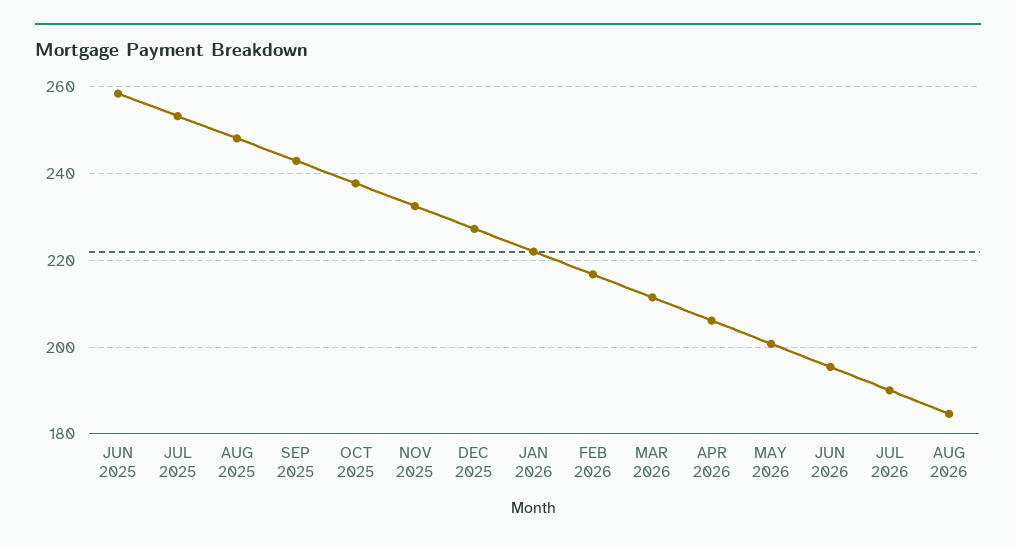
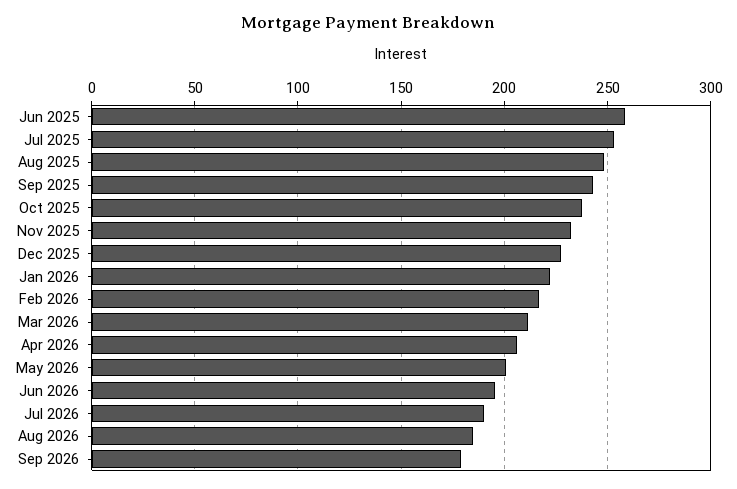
Sep 2026: none -> 180

